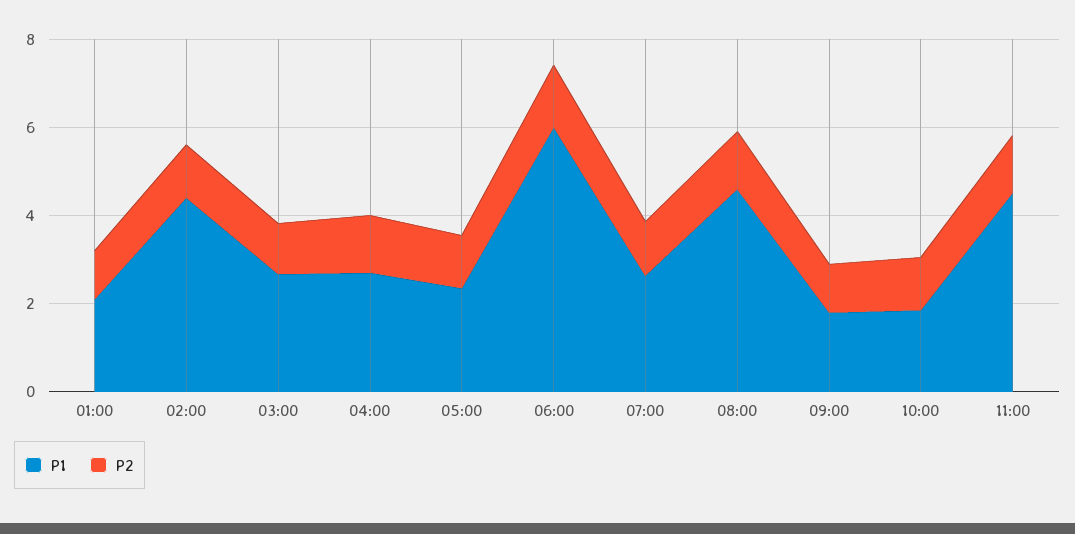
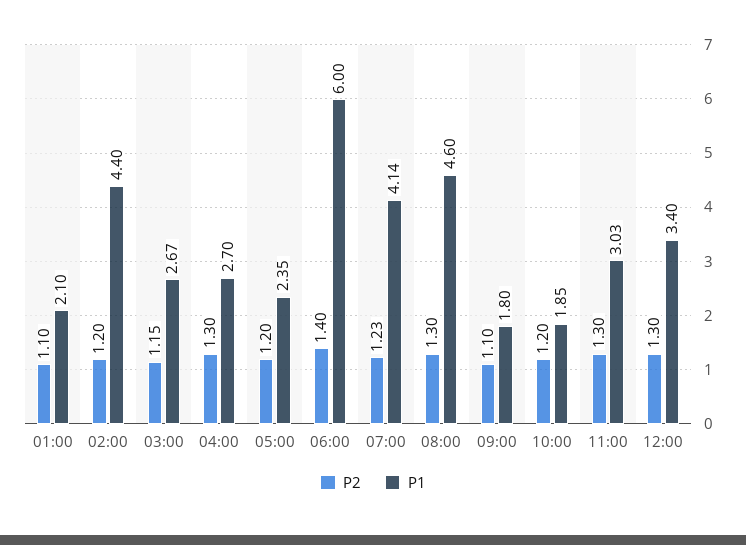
P1, 07:00: 2.5 -> 4.14
P1, 11:00: 4.5 -> 3.03
P2, 12:00: none -> 1.3
P1, 12:00: none -> 3.4

